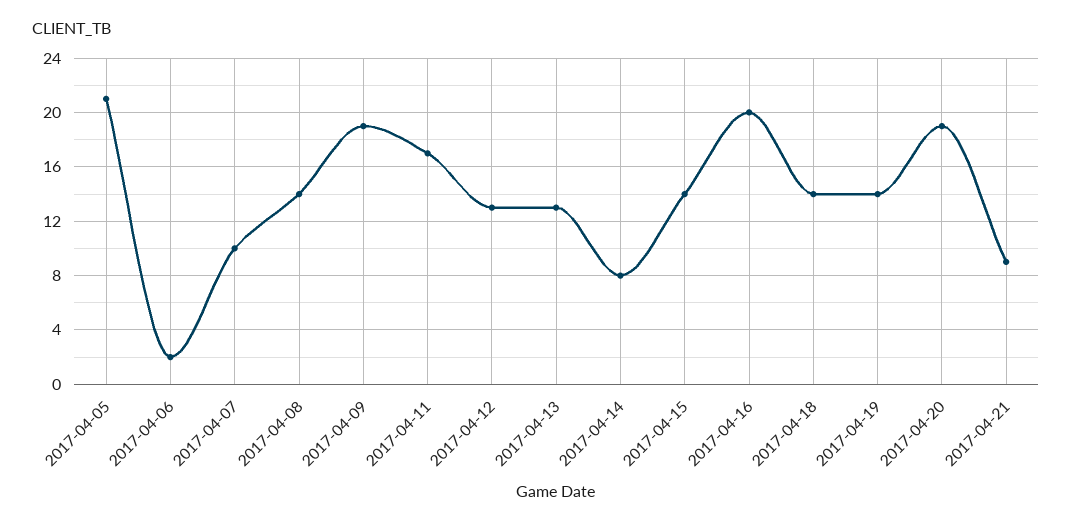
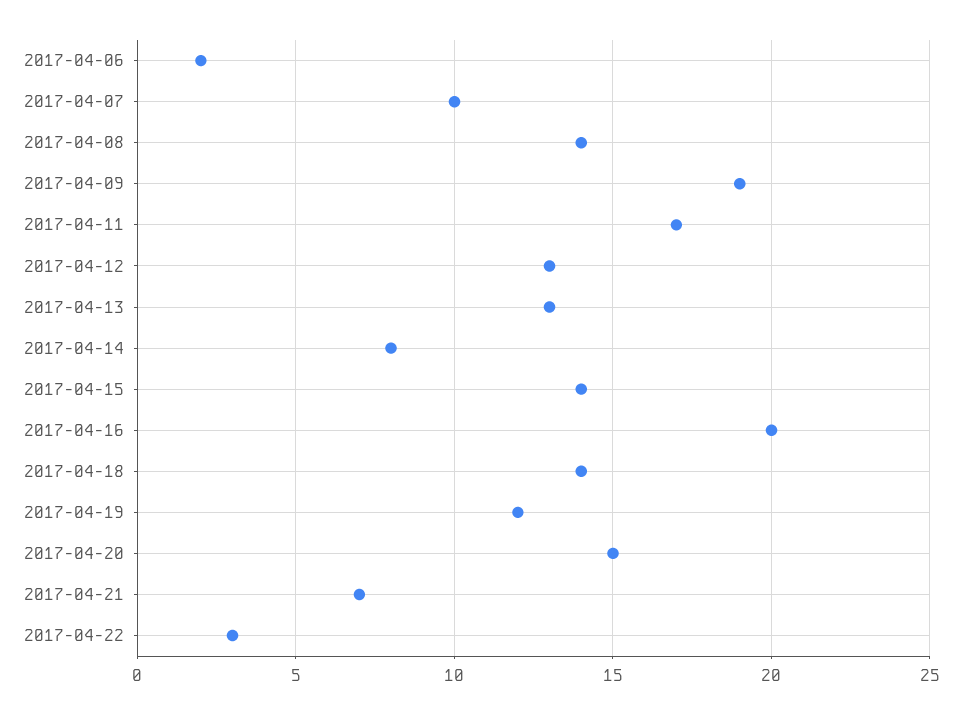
2017-04-05: 21 -> none
2017-04-19: 14 -> 12
2017-04-20: 19 -> 15
2017-04-21: 9 -> 7
2017-04-22: none -> 3

